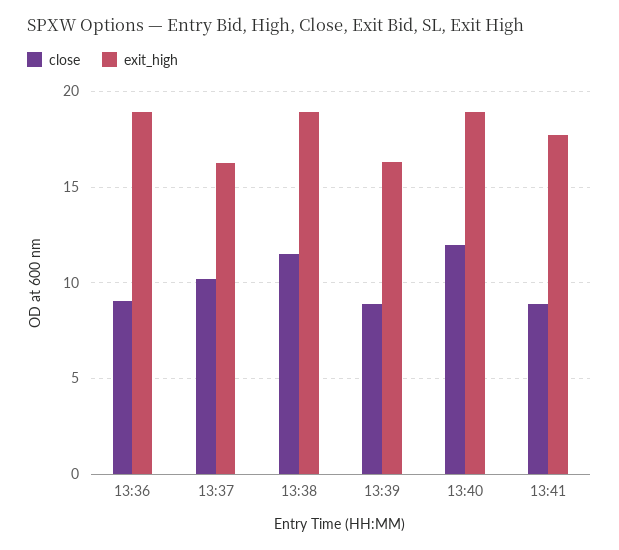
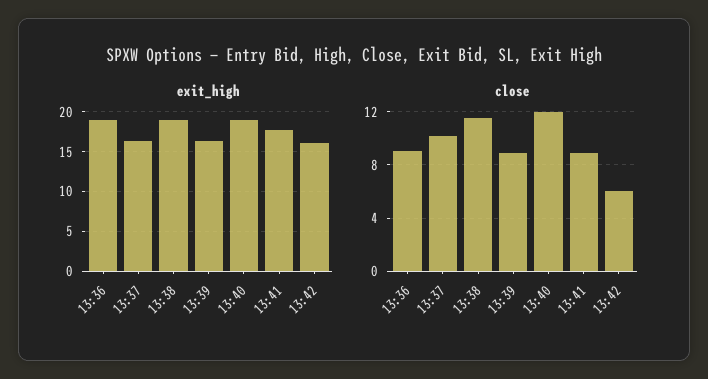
exit_high, 13:42: none -> 16
close, 13:42: none -> 6

